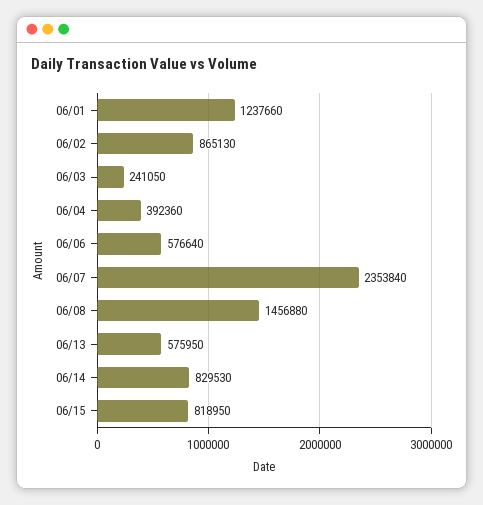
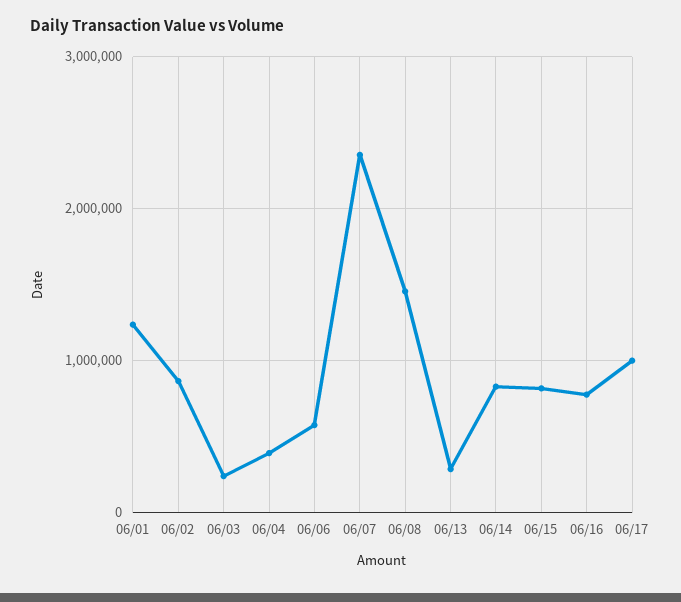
06/13: 575950 -> 300000
06/16: none -> 800000
06/17: none -> 1000000

